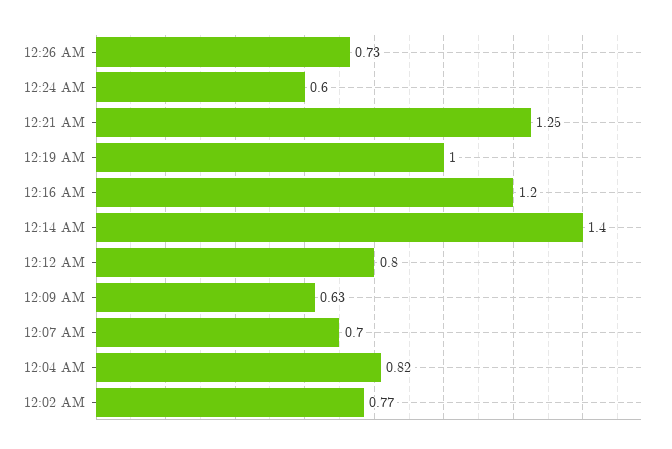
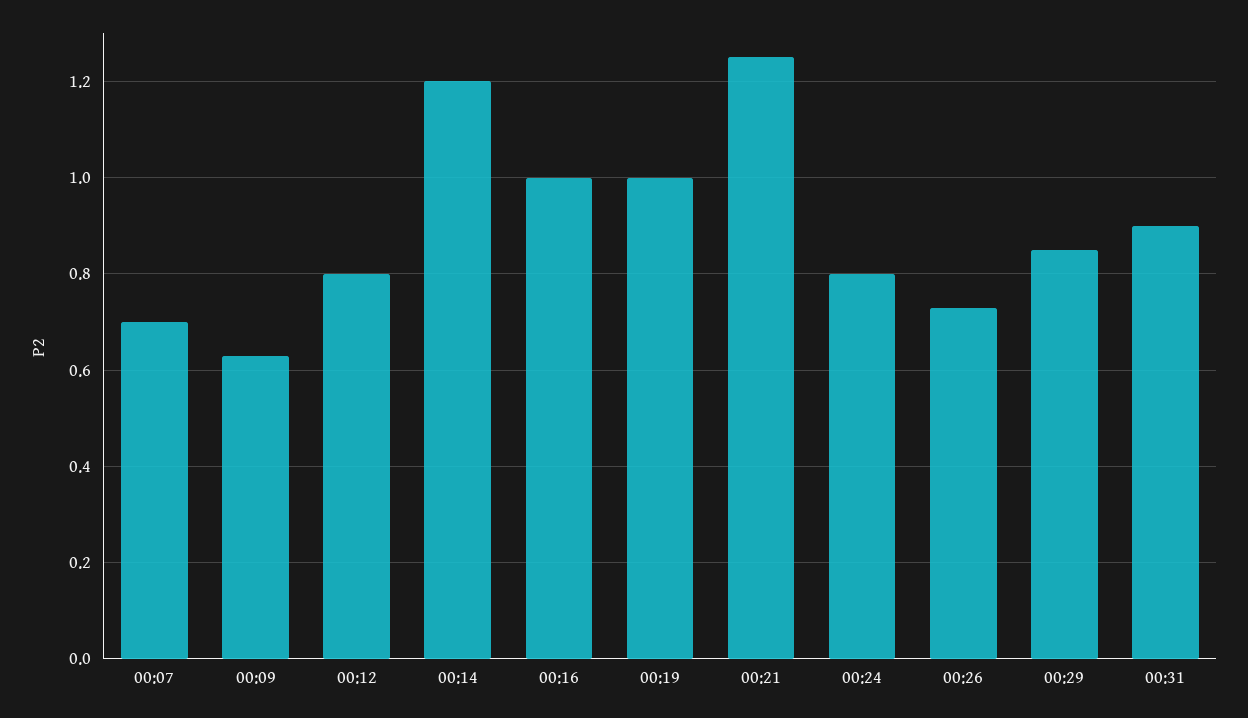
12:24 AM: 0.6 -> 0.8
12:16 AM: 1.2 -> 1
12:14 AM: 1.4 -> 1.2
12:04 AM: 0.82 -> none
12:02 AM: 0.77 -> none
00:29: none -> 0.85
00:31: none -> 0.9

